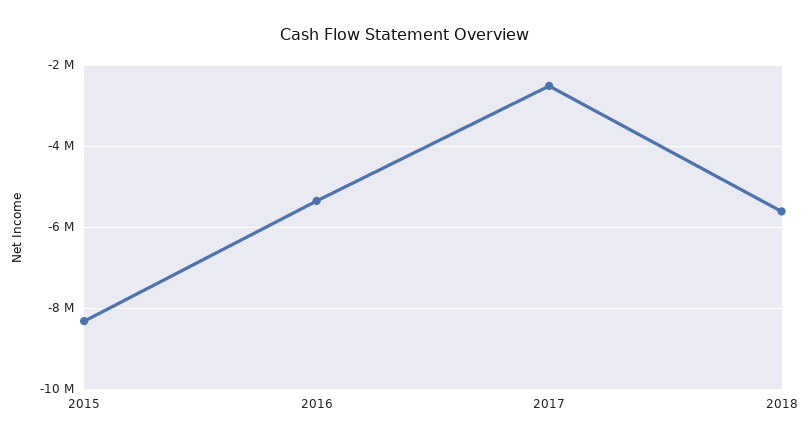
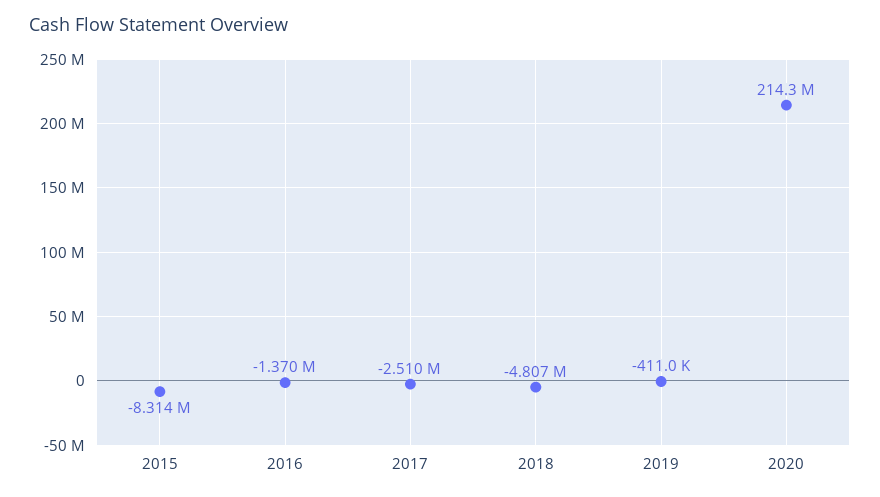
2016: -5400000 -> -1370000
2018: -5600000 -> -4807000
2019: none -> -411000
2020: none -> 214300000

